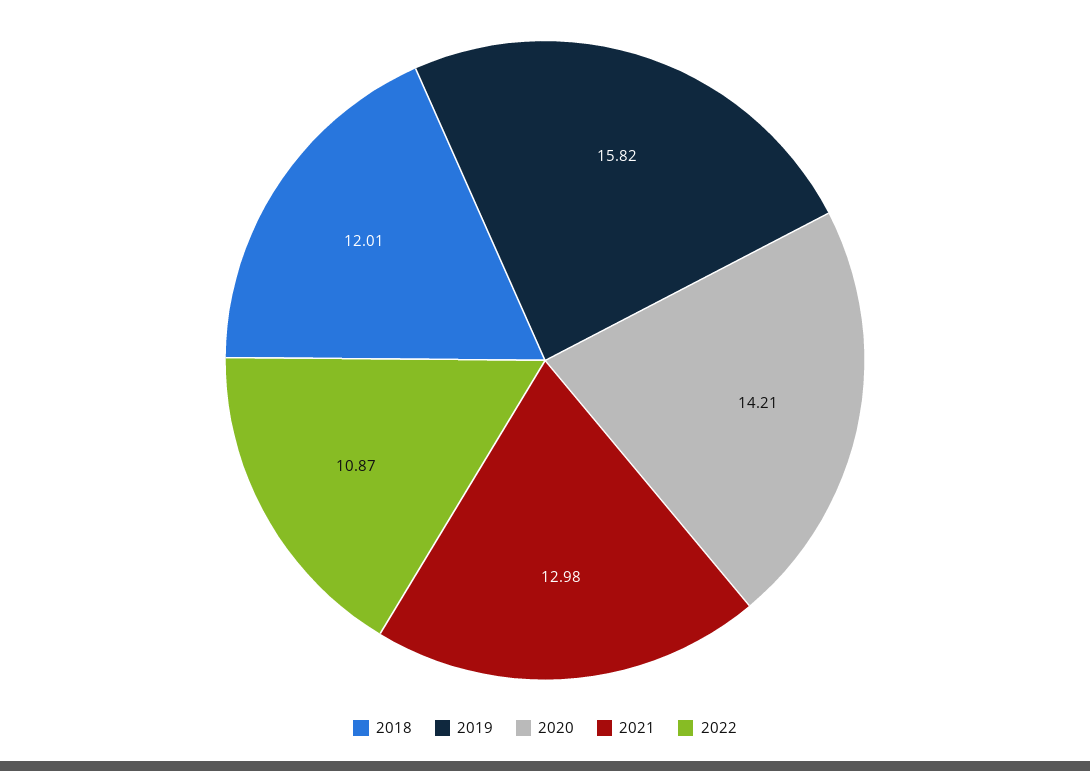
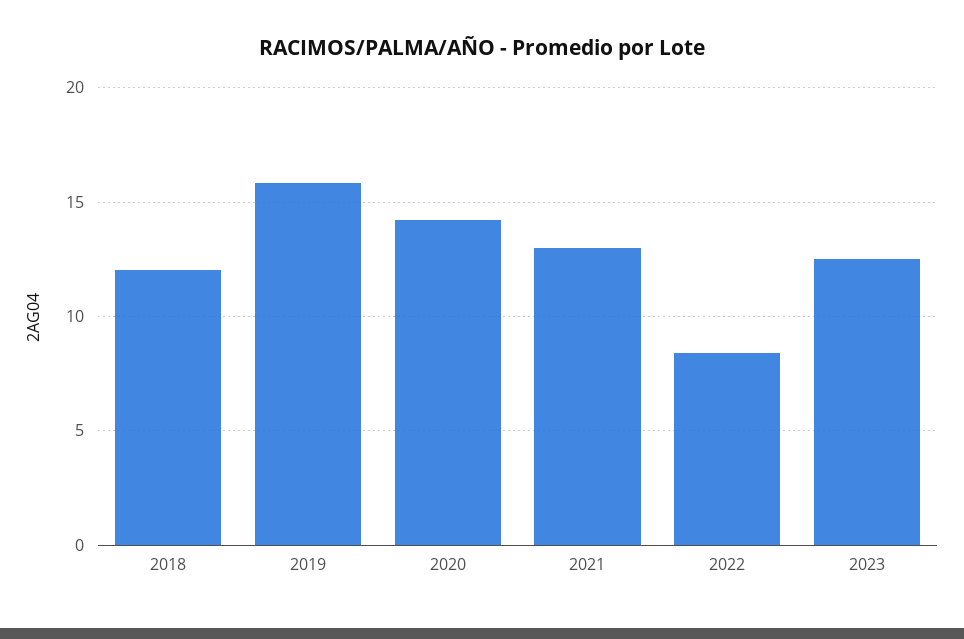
2022: 10.87 -> 8.5
2023: none -> 12.5

